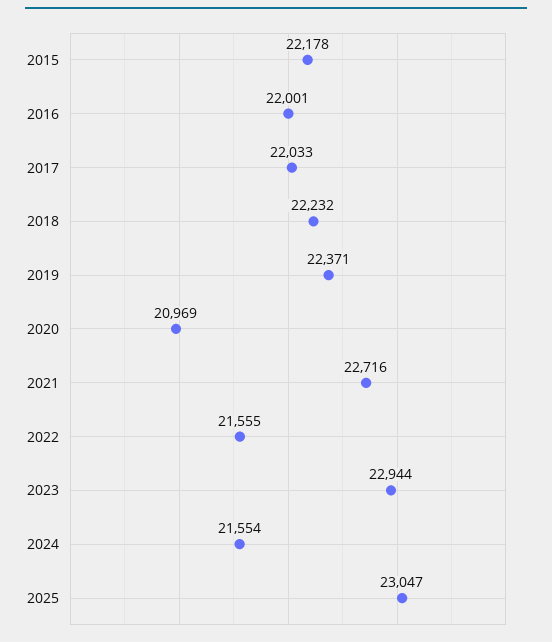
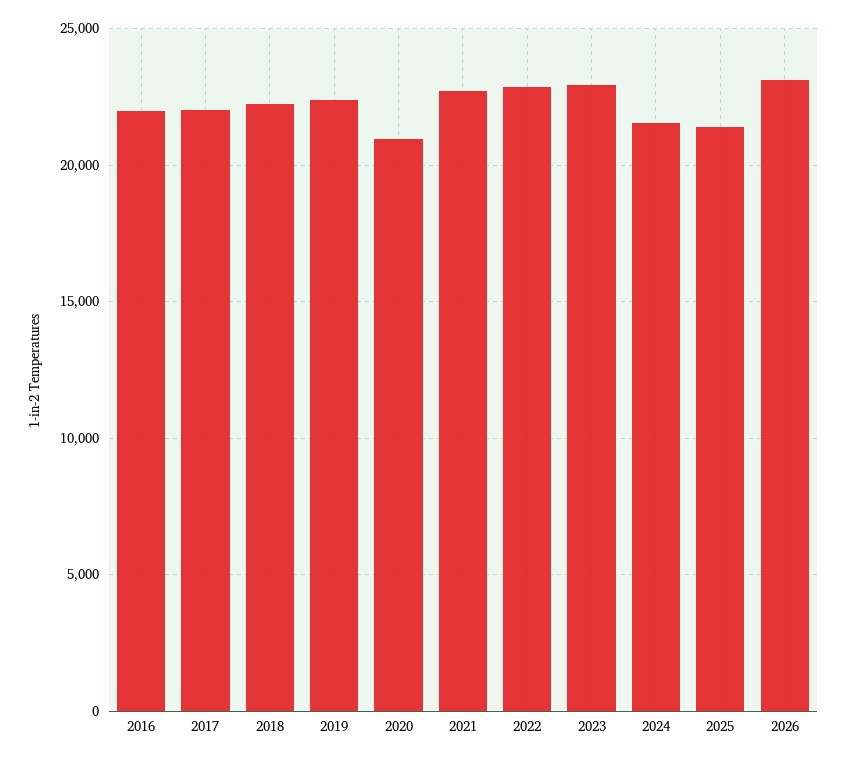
2015: 22178 -> none
2022: 21555 -> 23000
2025: 23047 -> 21500
2026: none -> 23000

